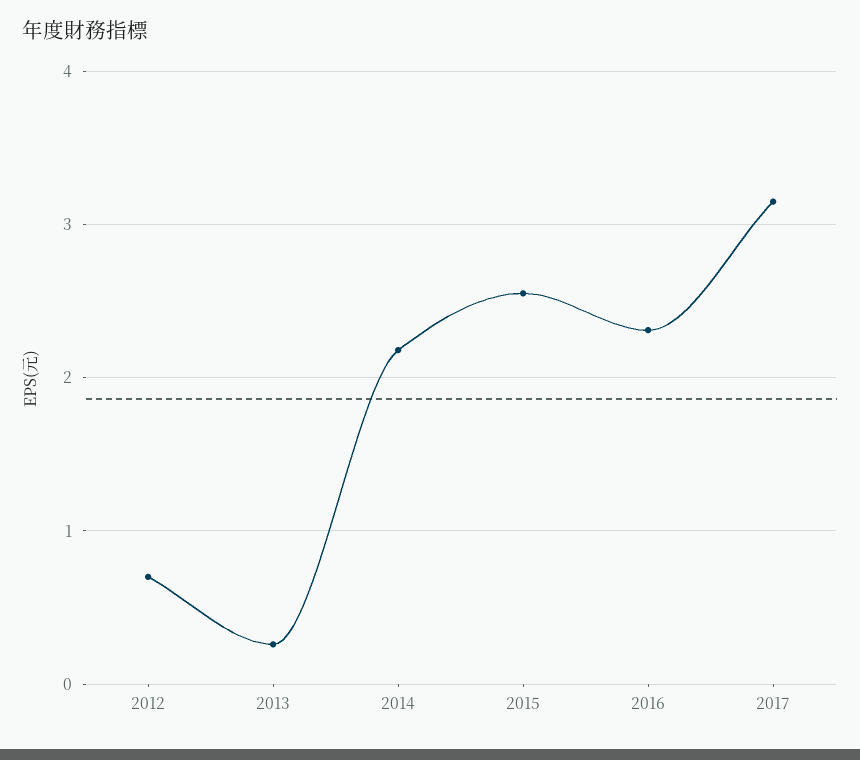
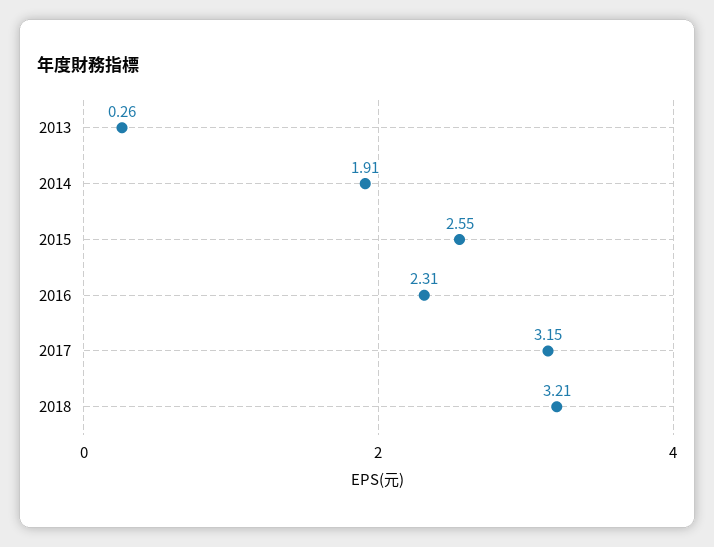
2012: 0.7 -> none
2014: 2.2 -> 1.91
2018: none -> 3.21

